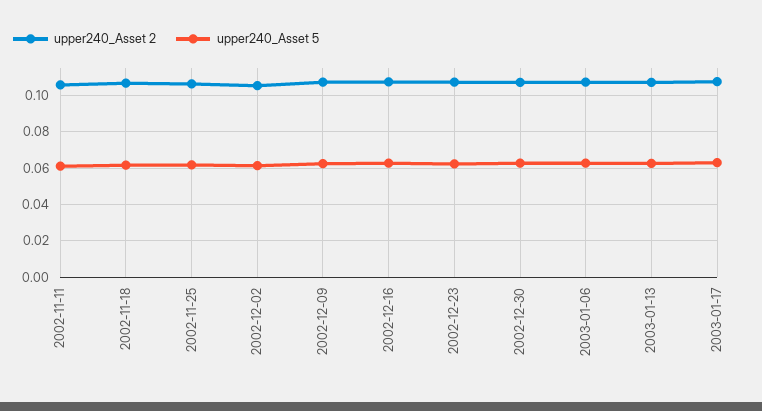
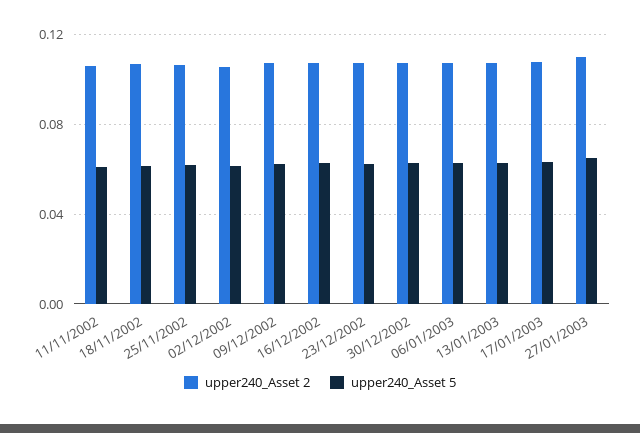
upper240_Asset 2, 27/01/2003: none -> 0.11
upper240_Asset 5, 27/01/2003: none -> 0.065

